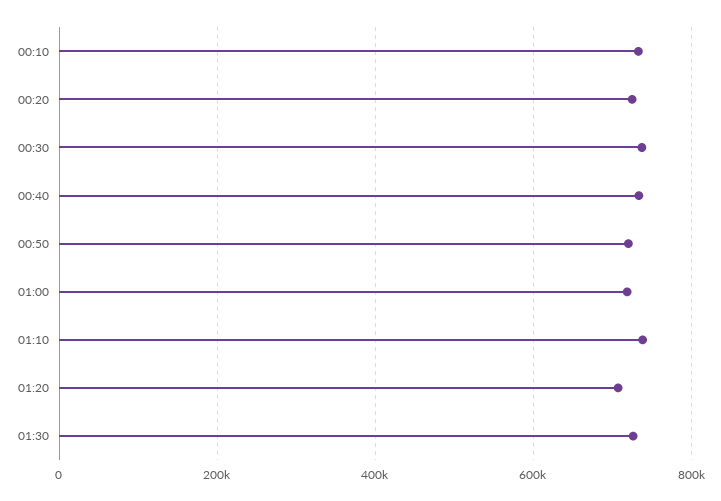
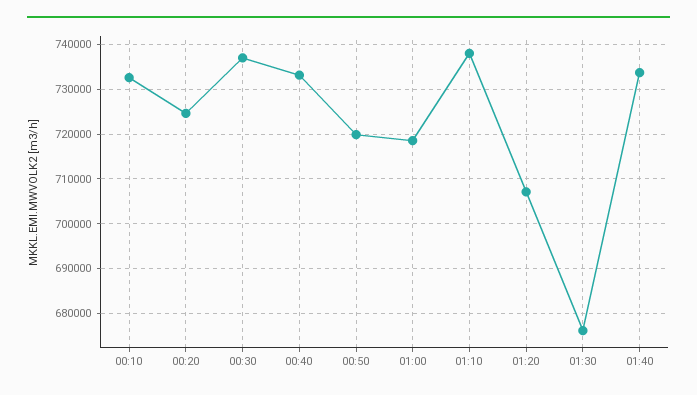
01:30: 720000 -> 676000
01:40: none -> 734000

